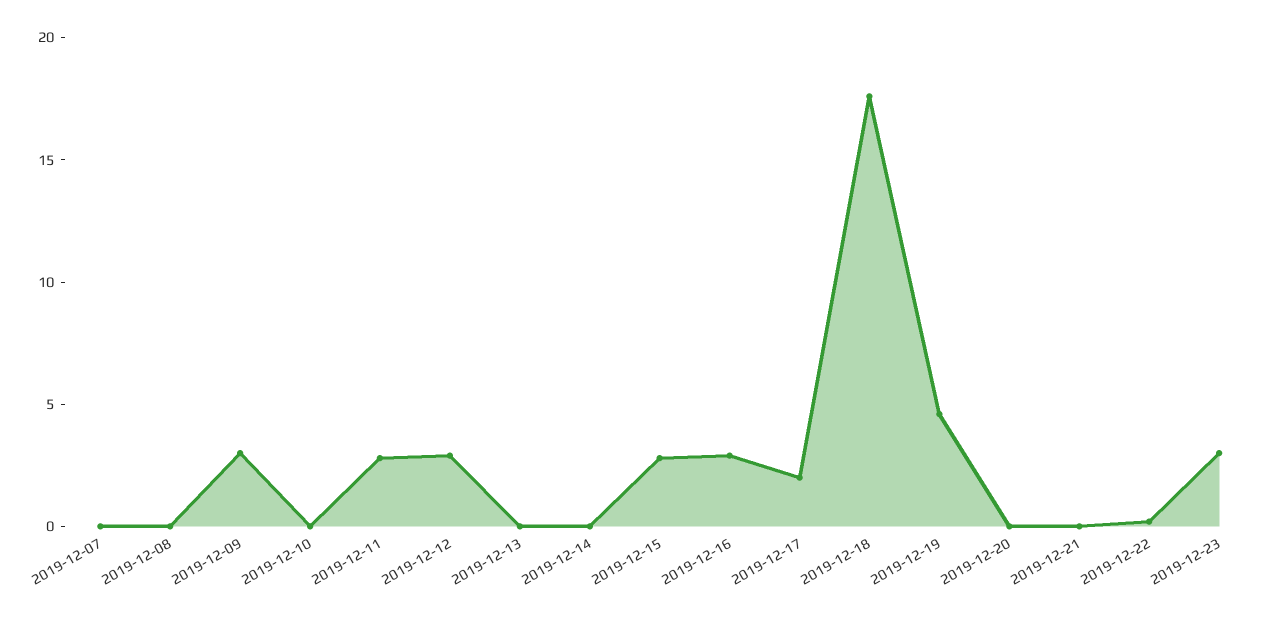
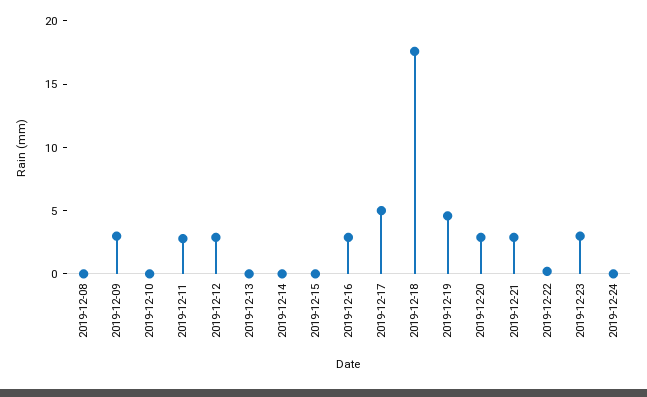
2019-12-07: 0 -> none
2019-12-15: 3 -> 0
2019-12-17: 2 -> 5
2019-12-20: 0 -> 3
2019-12-21: 0 -> 3
2019-12-24: none -> 0

